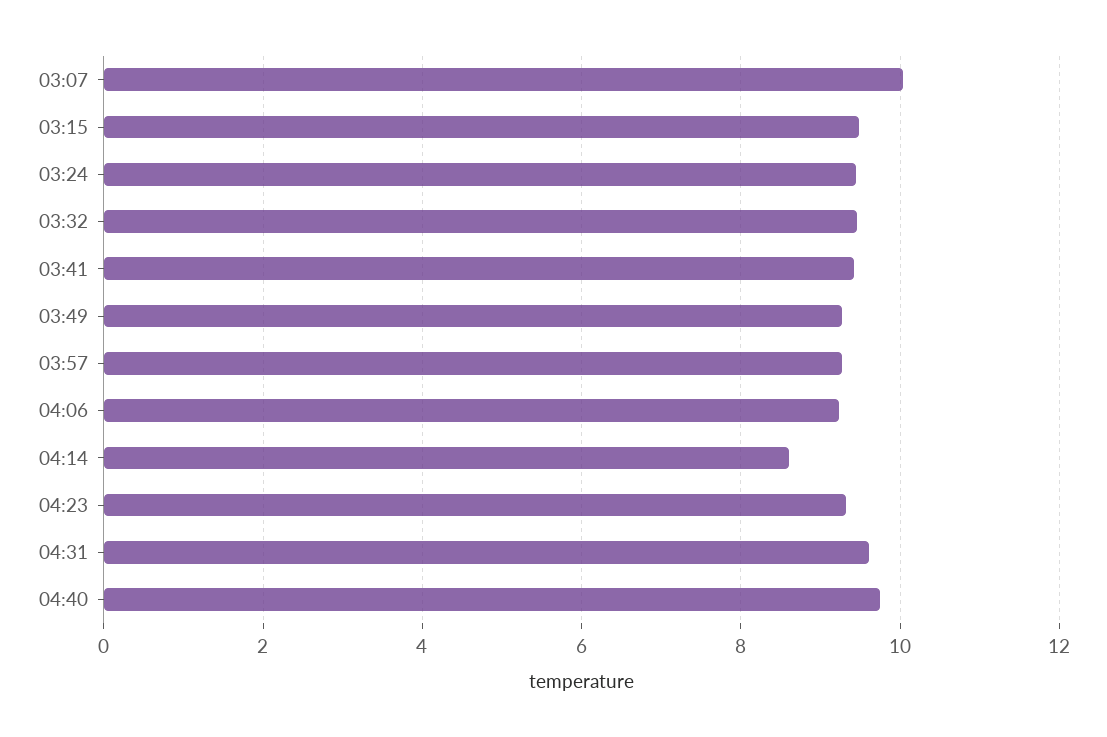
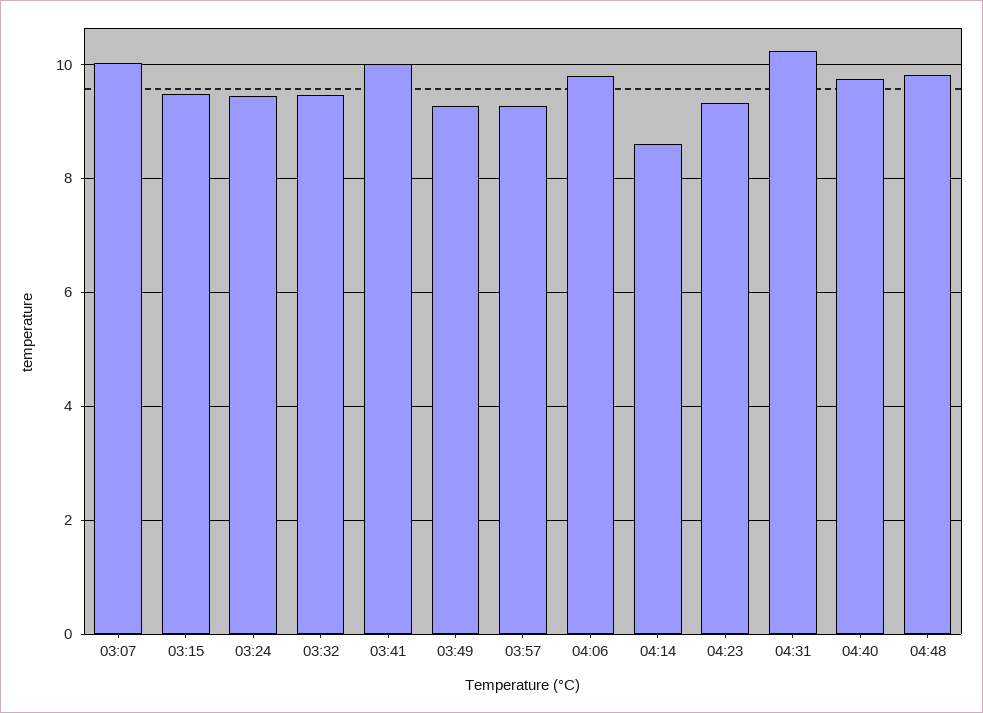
03:41: 9.4 -> 10
04:06: 9.2 -> 9.8
04:31: 9.6 -> 10.2
04:48: none -> 9.8

